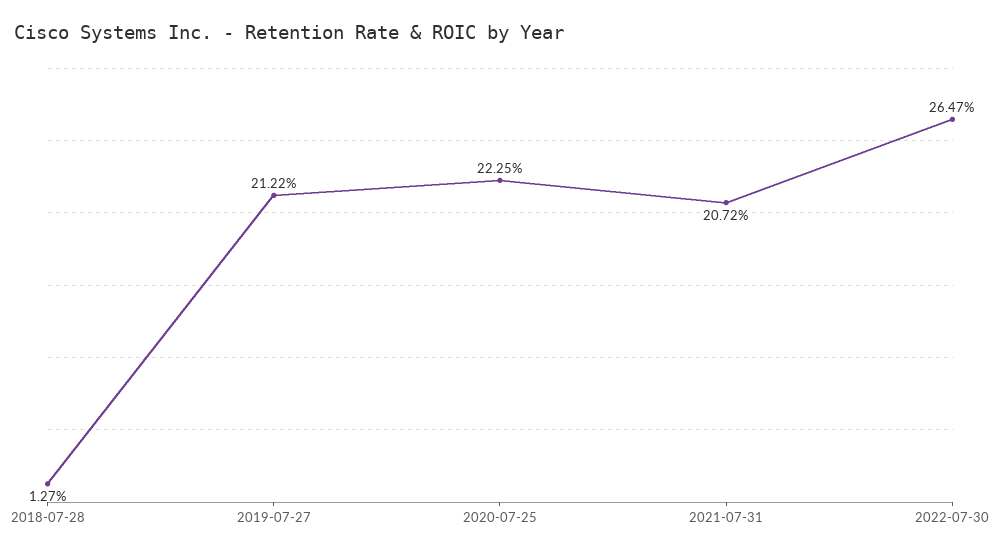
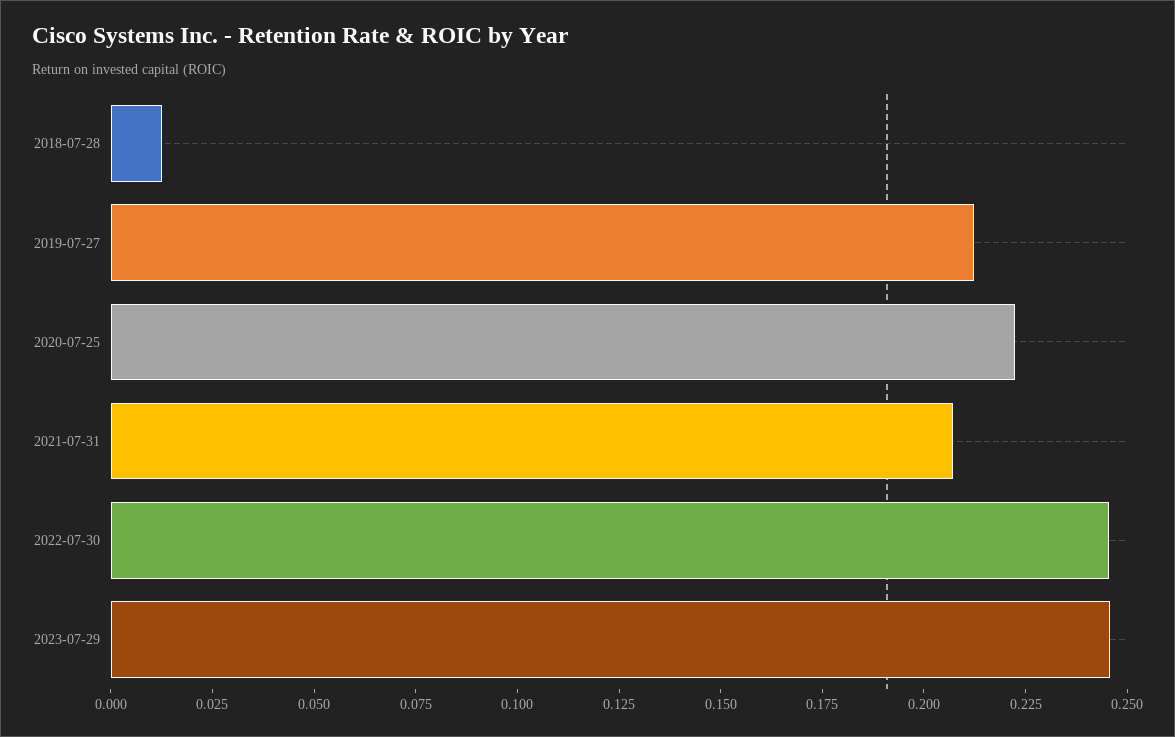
2022-07-30: 0.2647 -> 0.245
2023-07-29: none -> 0.245

